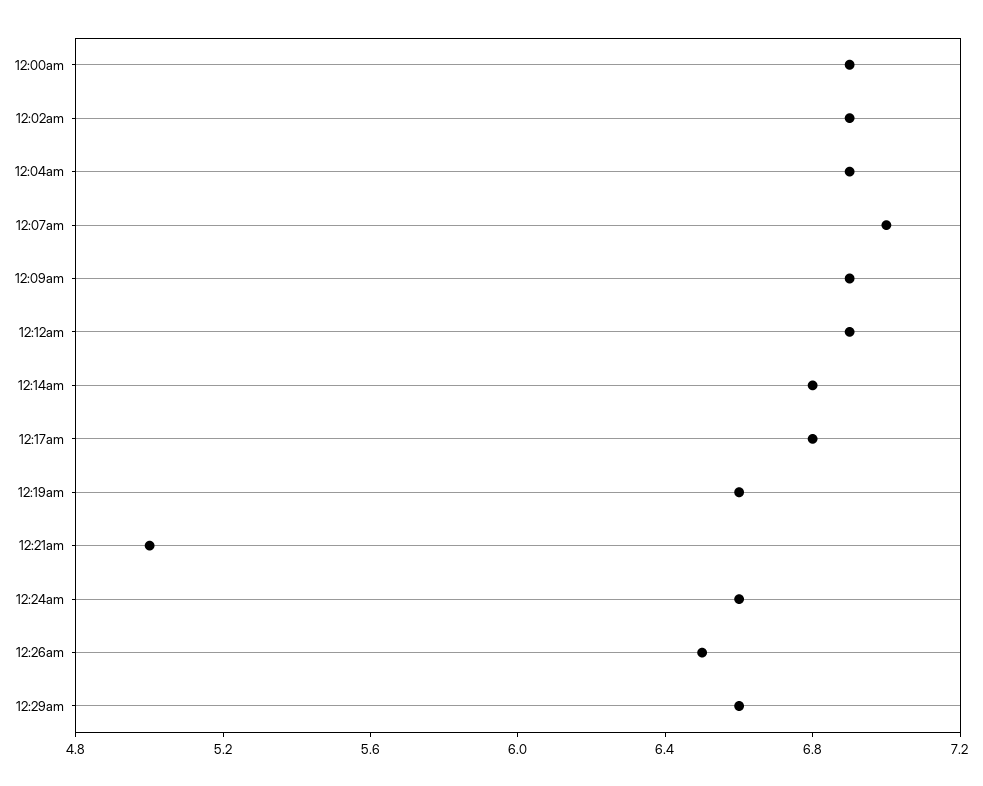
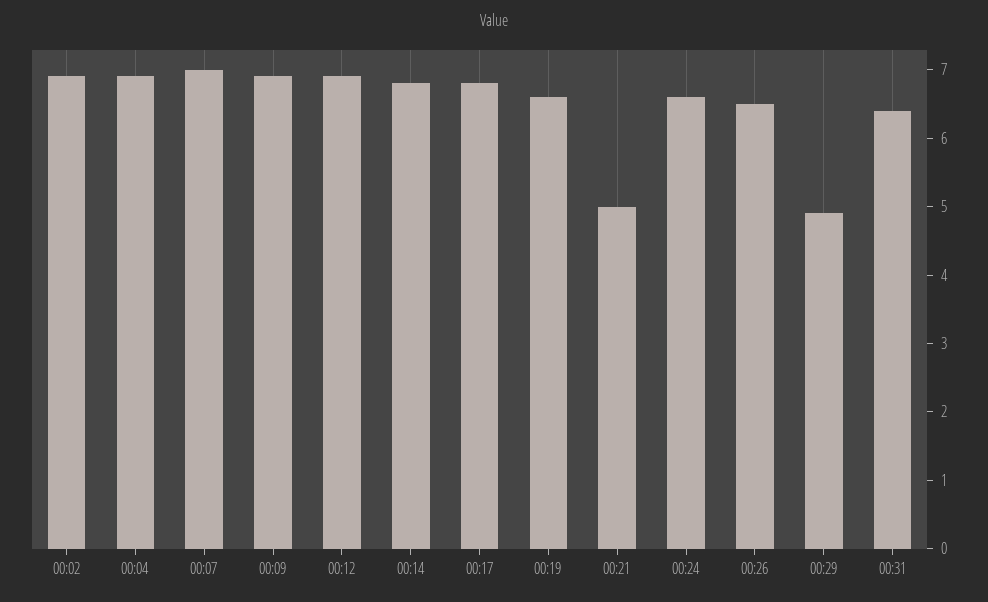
12:00am: 6.9 -> none
12:29am: 6.6 -> 5
00:31: none -> 6.5

